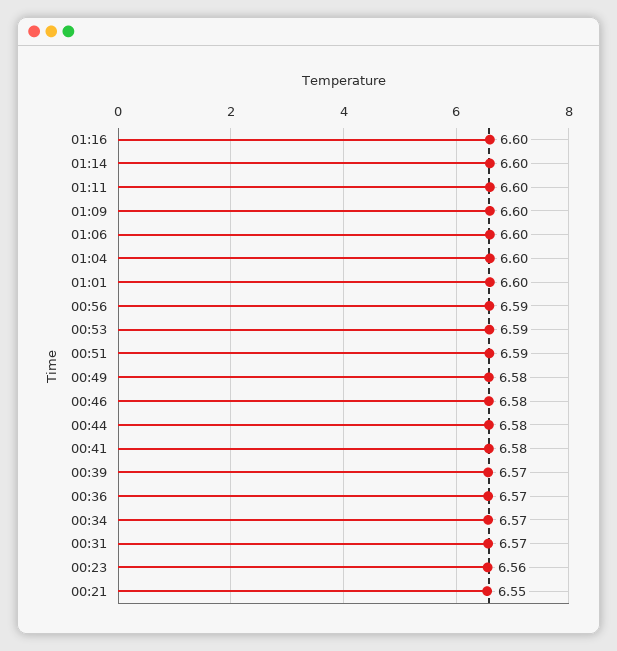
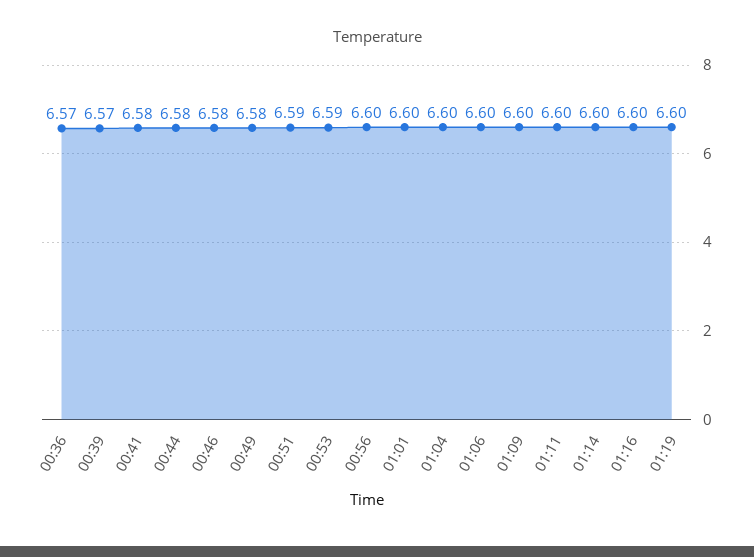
00:56: 6.59 -> 6.6
00:34: 6.57 -> none
00:31: 6.57 -> none
00:23: 6.56 -> none
00:21: 6.55 -> none
01:19: none -> 6.6

